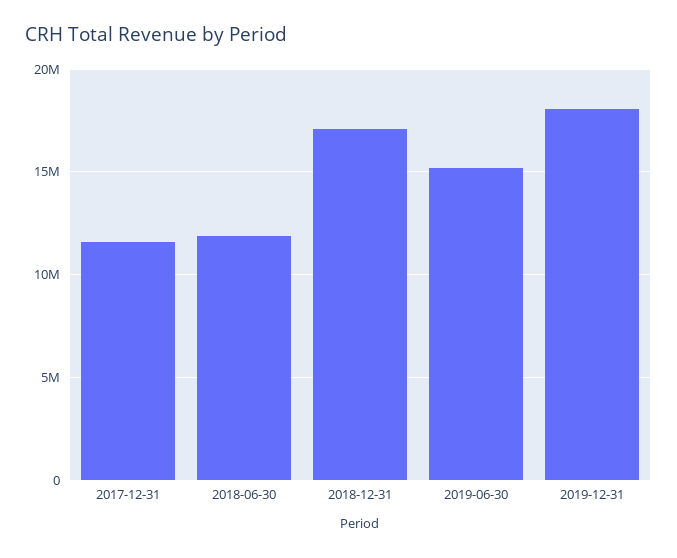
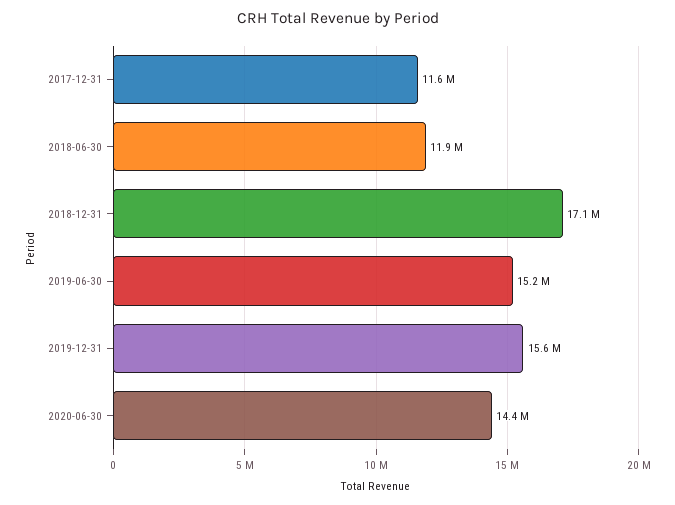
2019-12-31: 18000000 -> 15600000
2020-06-30: none -> 14400000

